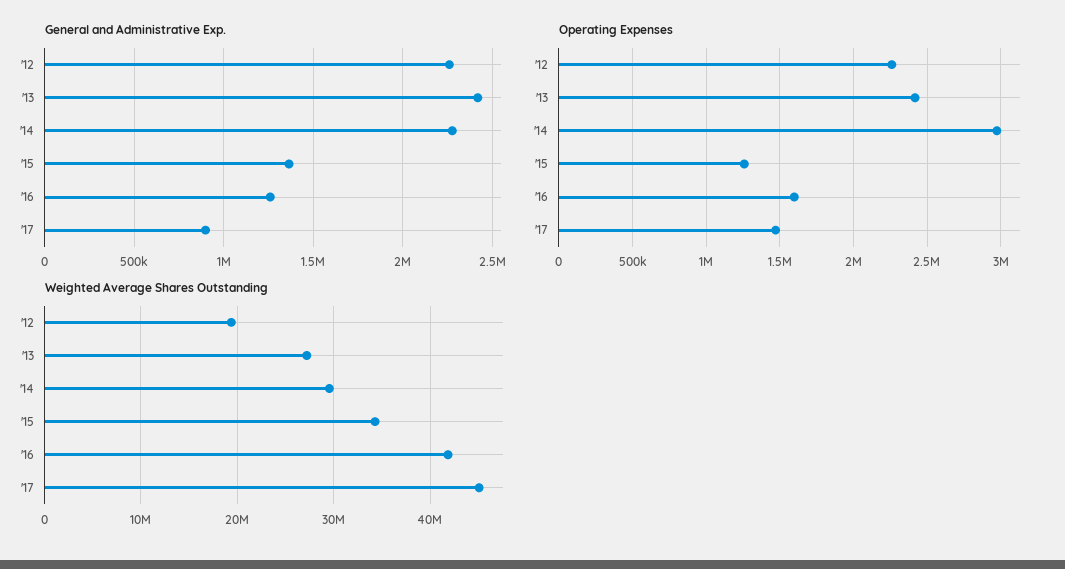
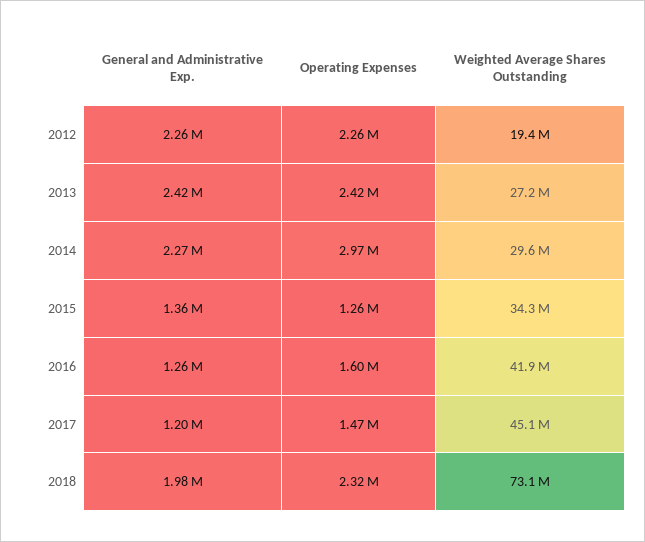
General and Administrative Exp., '17: 900000 -> 1200000
General and Administrative Exp., 2018: none -> 1980000
Operating Expenses, 2018: none -> 2320000
Weighted Average Shares Outstanding, 2018: none -> 73100000

